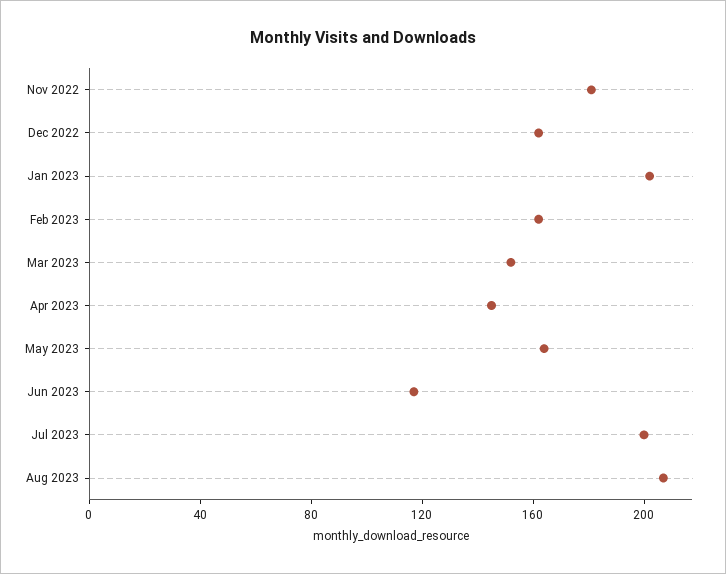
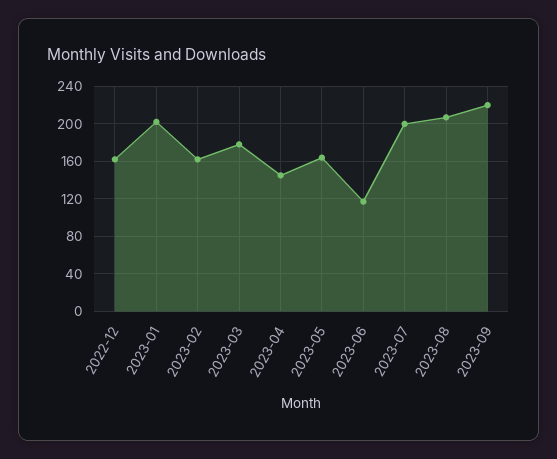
Nov 2022: 180 -> none
Mar 2023: 150 -> 180
2023-09: none -> 220

